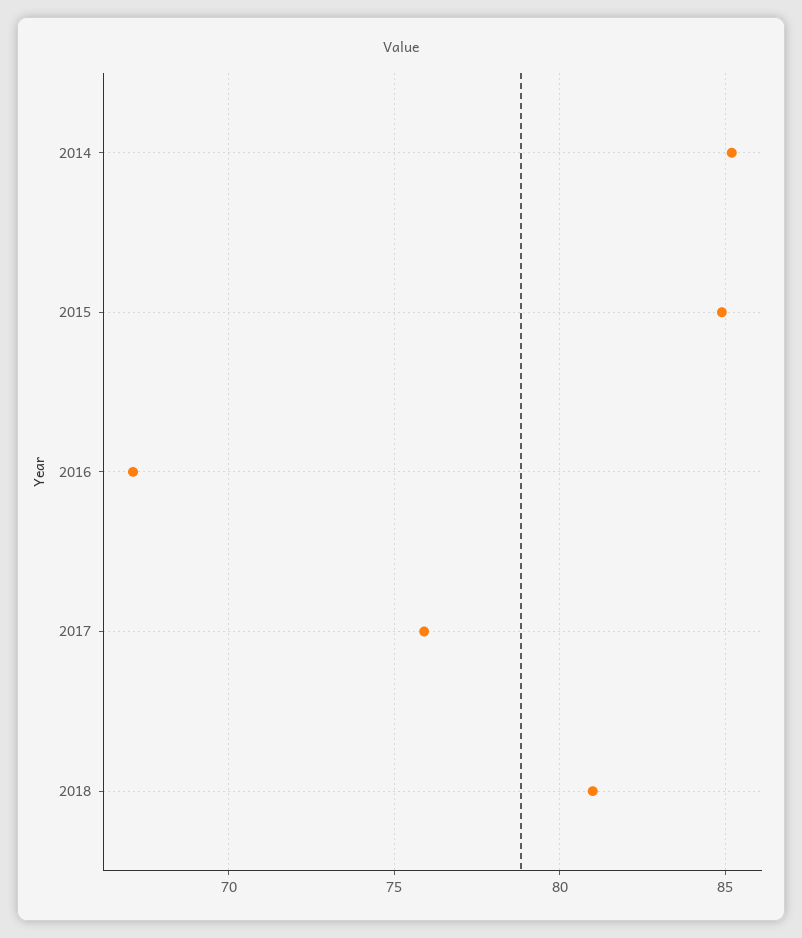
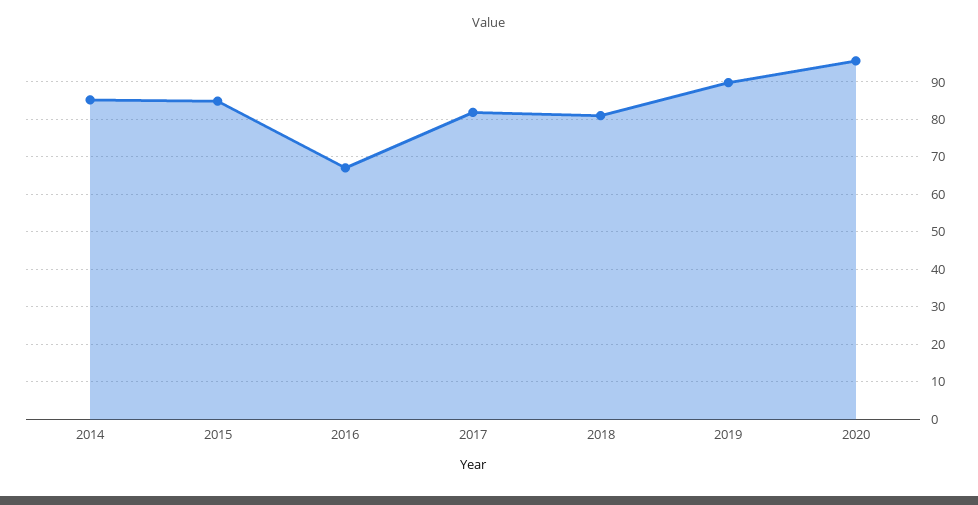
2017: 76 -> 82
2019: none -> 90
2020: none -> 96

